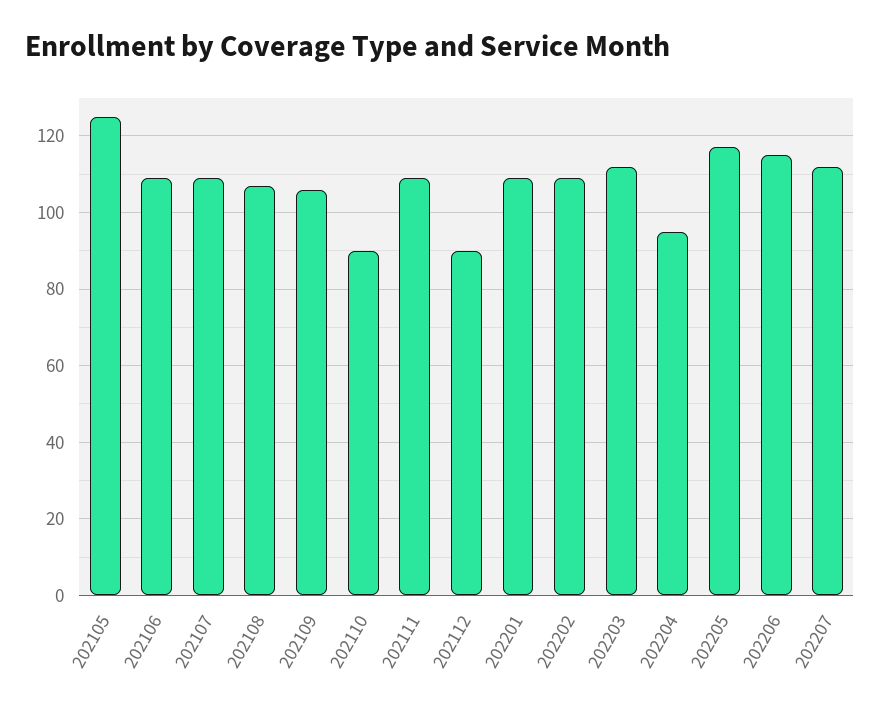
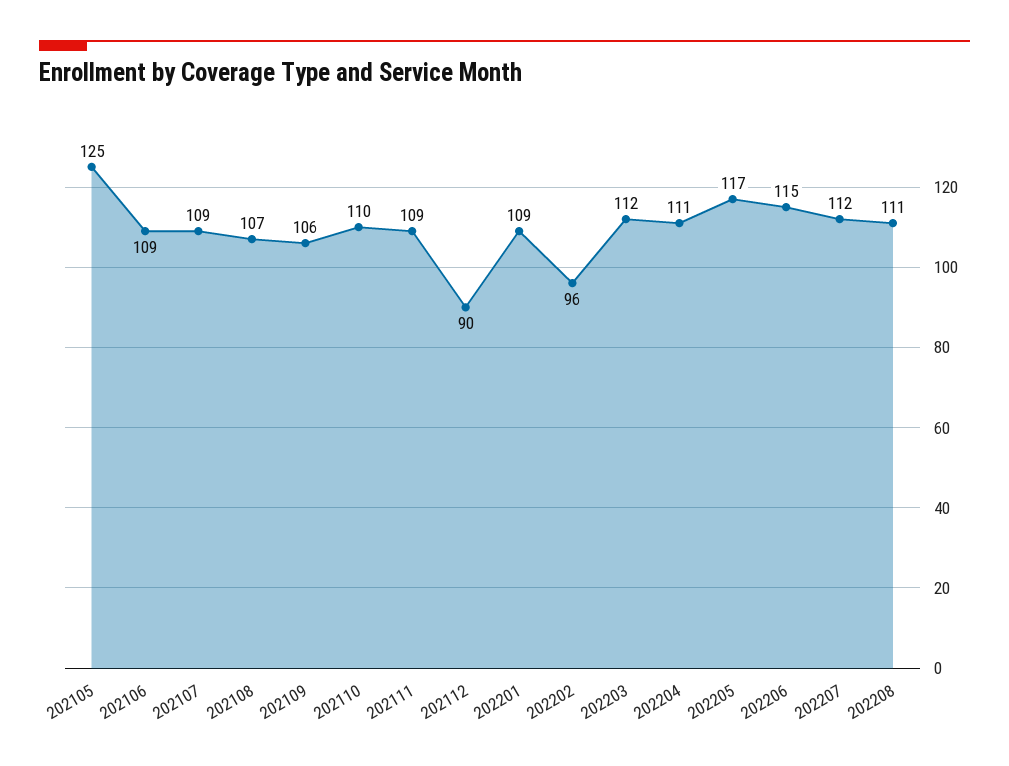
202110: 90 -> 110
202202: 110 -> 96
202204: 95 -> 111
202208: none -> 111

